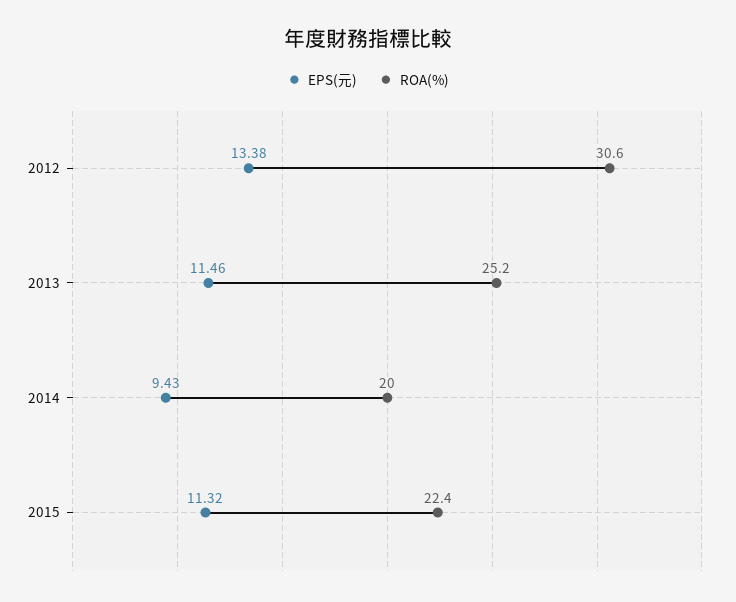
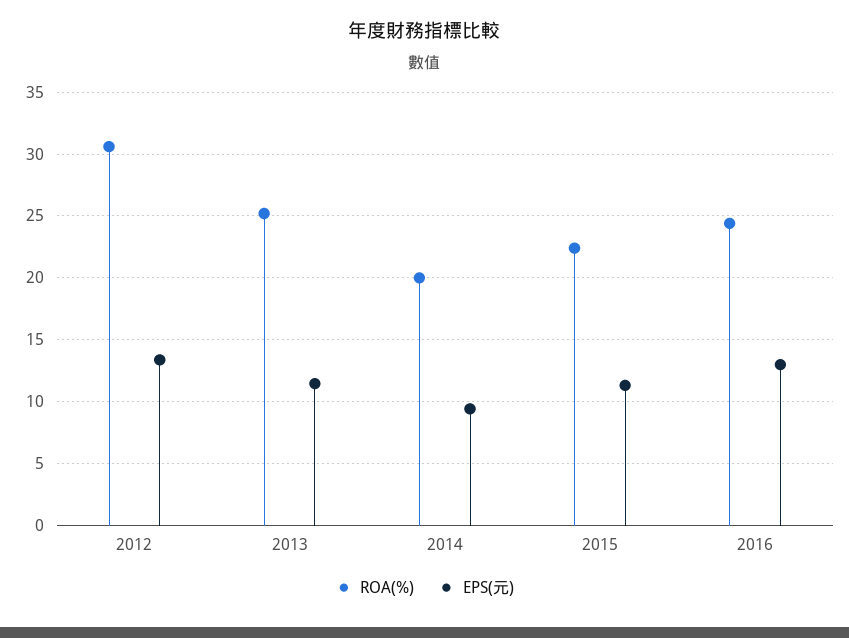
ROA(%), 2016: none -> 24.5
EPS(元), 2016: none -> 13

